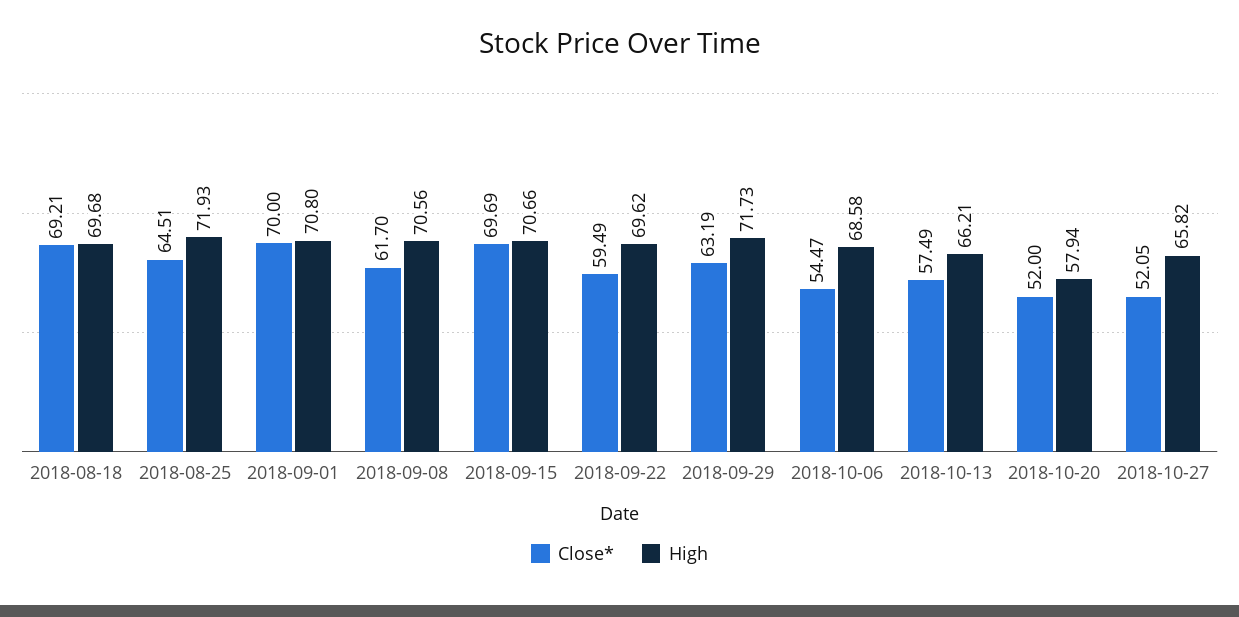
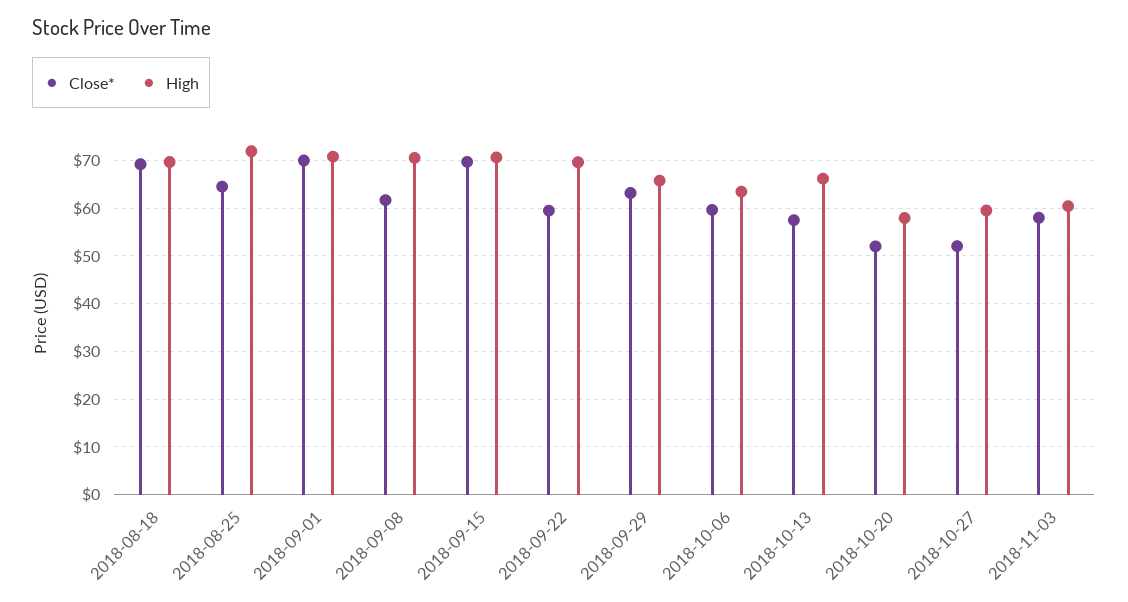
High, 2018-09-29: 71.73 -> 66
Close*, 2018-10-06: 54.47 -> 60
High, 2018-10-06: 68.58 -> 64
High, 2018-10-27: 65.82 -> 60
Close*, 2018-11-03: none -> 58
High, 2018-11-03: none -> 60

